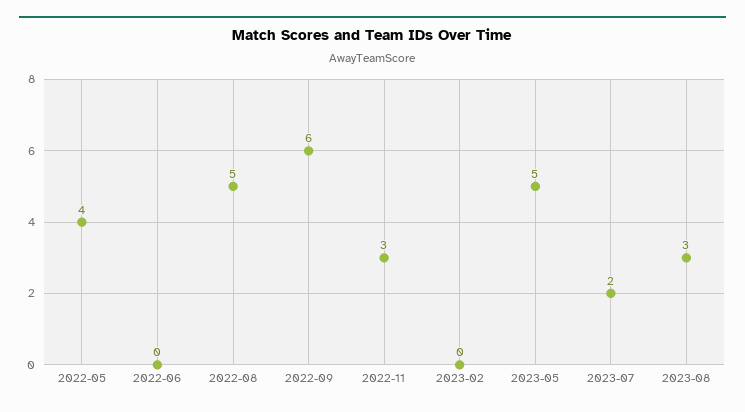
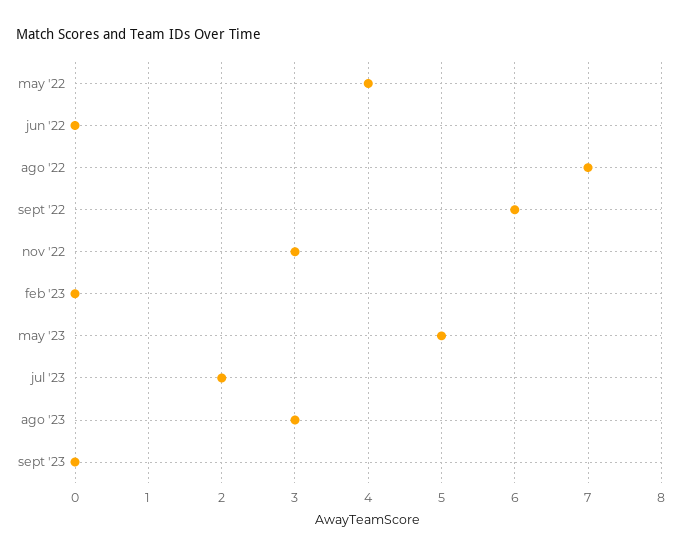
2022-08: 5 -> 7
sept '23: none -> 0

